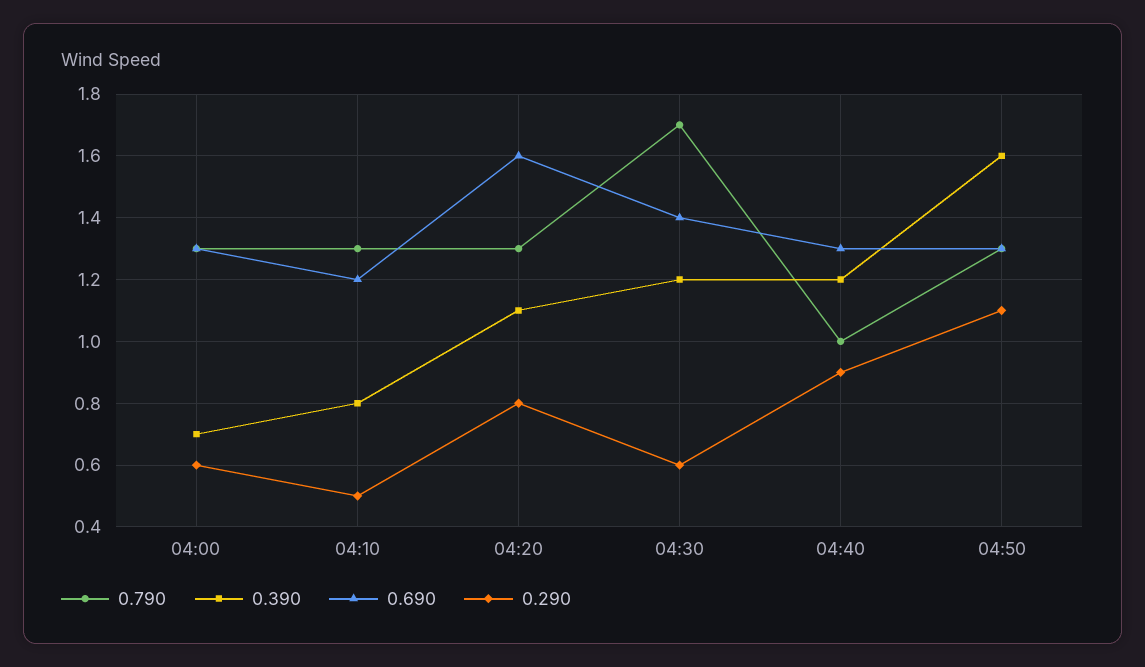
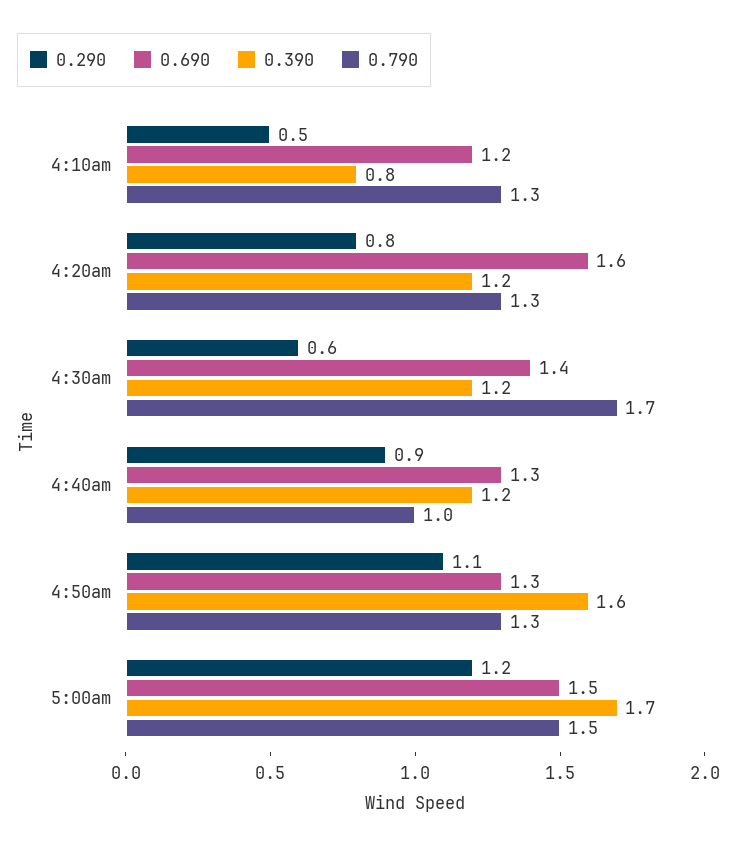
0.790, 04:00: 1.3 -> none
0.390, 04:00: 0.7 -> none
0.690, 04:00: 1.3 -> none
0.290, 04:00: 0.6 -> none
0.390, 04:20: 1.1 -> 1.2
0.290, 5:00am: none -> 1.2
0.690, 5:00am: none -> 1.5
0.390, 5:00am: none -> 1.7
0.790, 5:00am: none -> 1.5

